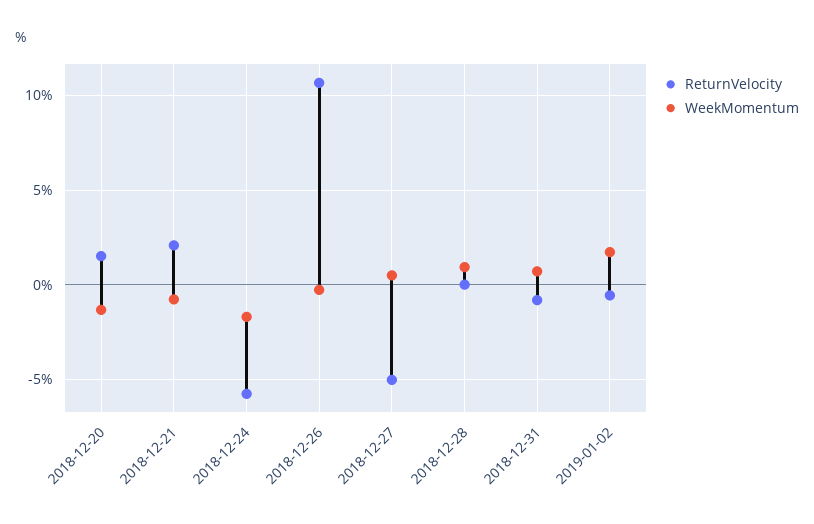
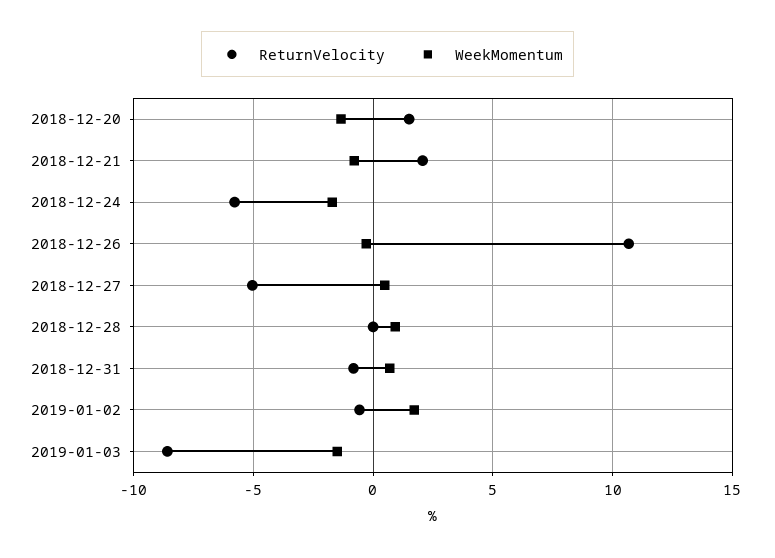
ReturnVelocity, 2019-01-03: none -> -8.5
WeekMomentum, 2019-01-03: none -> -1.5

